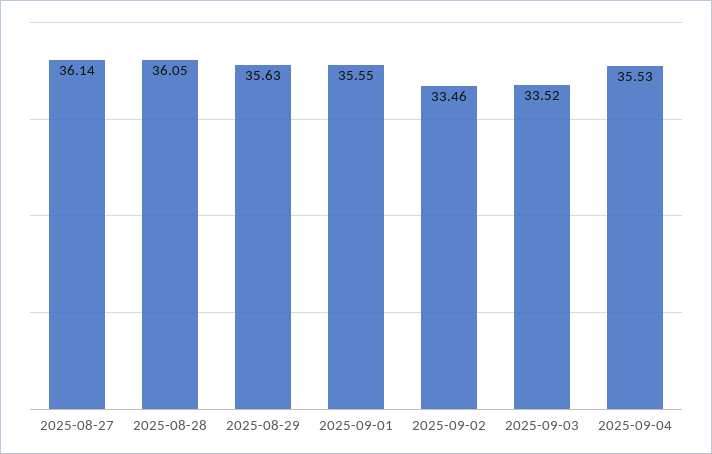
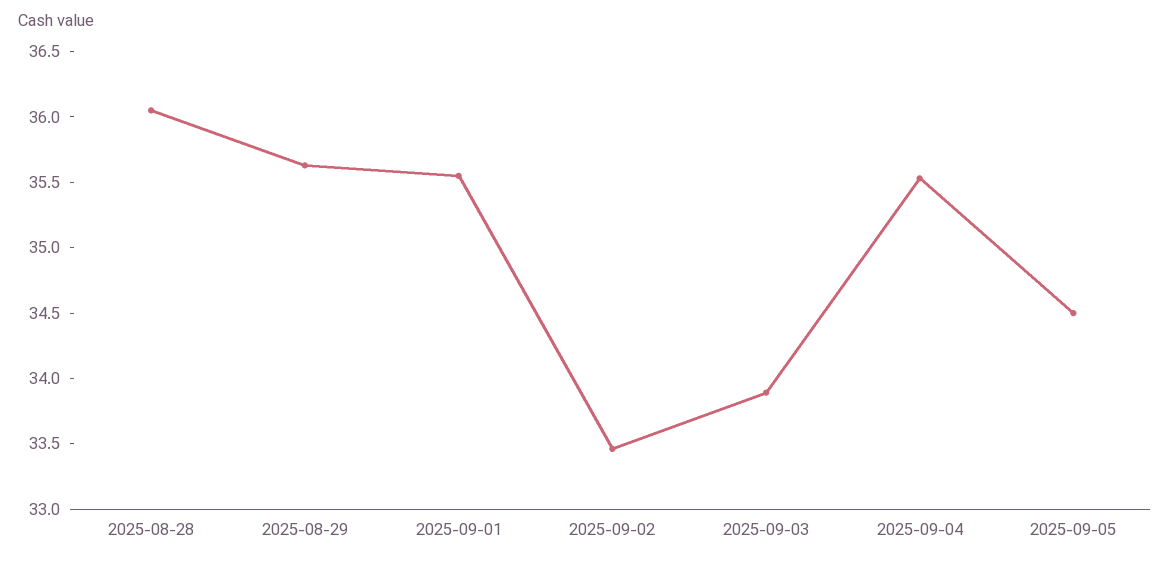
2025-08-27: 36.14 -> none
2025-09-03: 33.52 -> 33.9
2025-09-05: none -> 34.5

